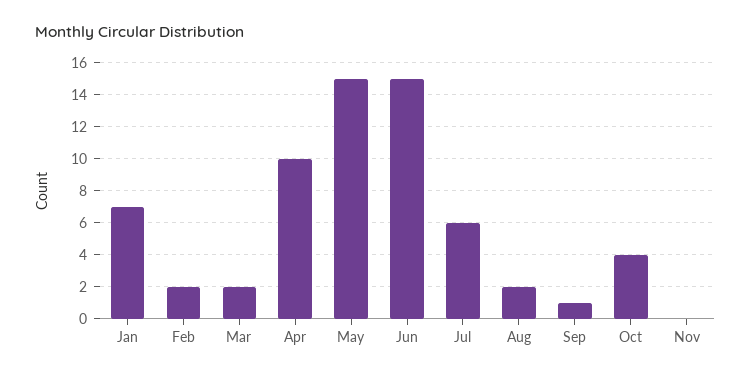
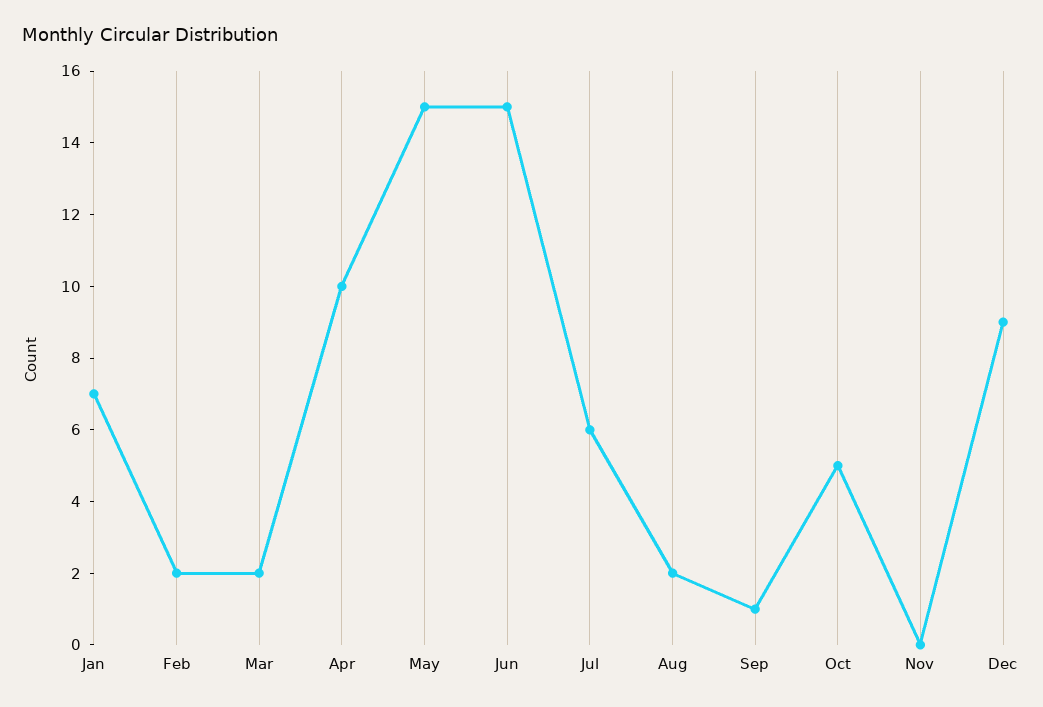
Oct: 4 -> 5
Dec: none -> 9

